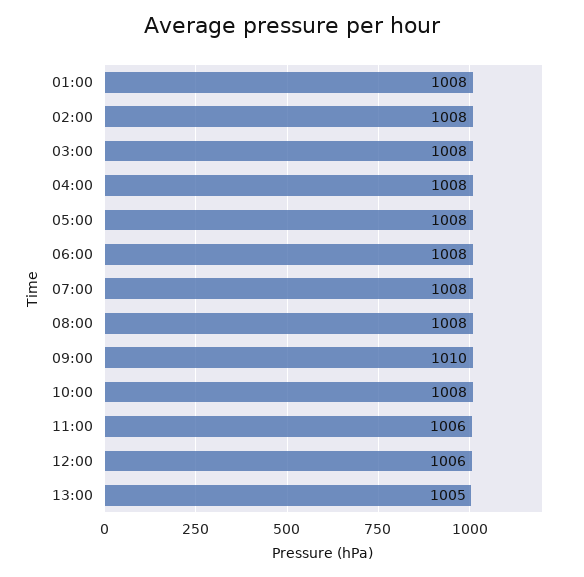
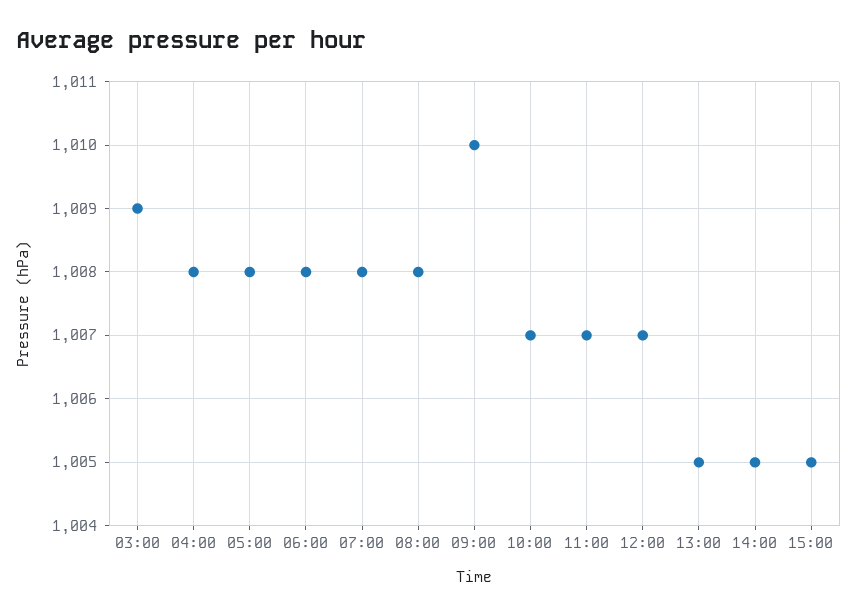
01:00: 1008 -> none
02:00: 1008 -> none
03:00: 1008 -> 1009
10:00: 1008 -> 1007
11:00: 1006 -> 1007
12:00: 1006 -> 1007
14:00: none -> 1005
15:00: none -> 1005

